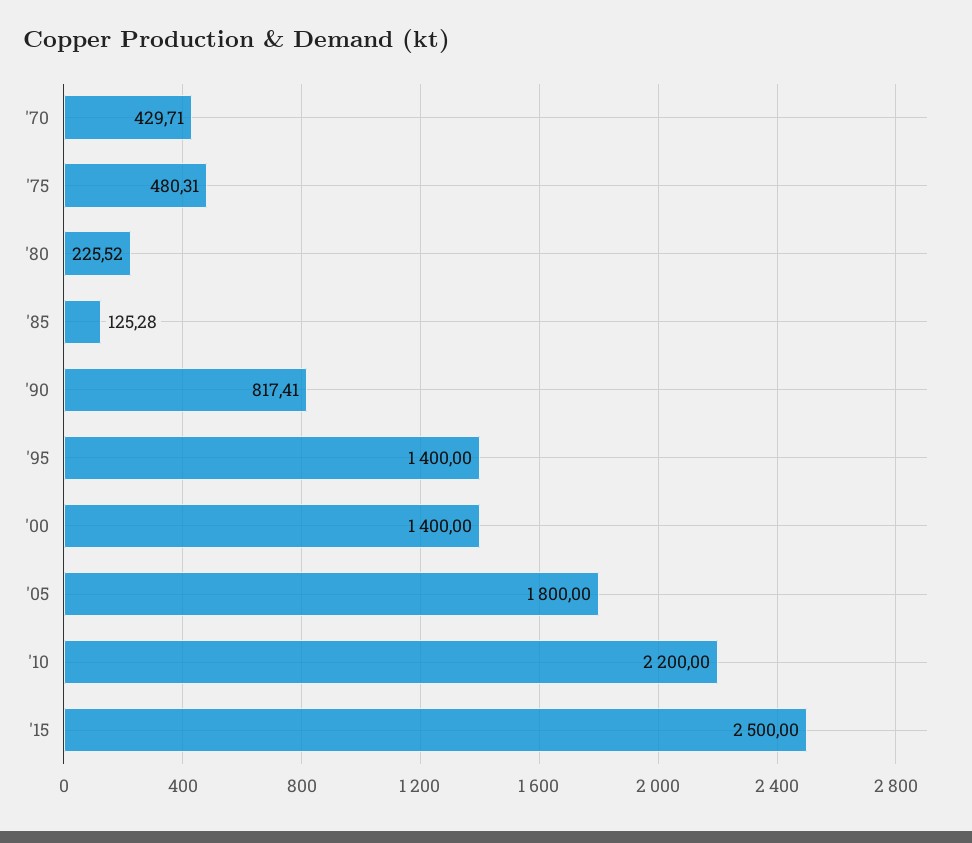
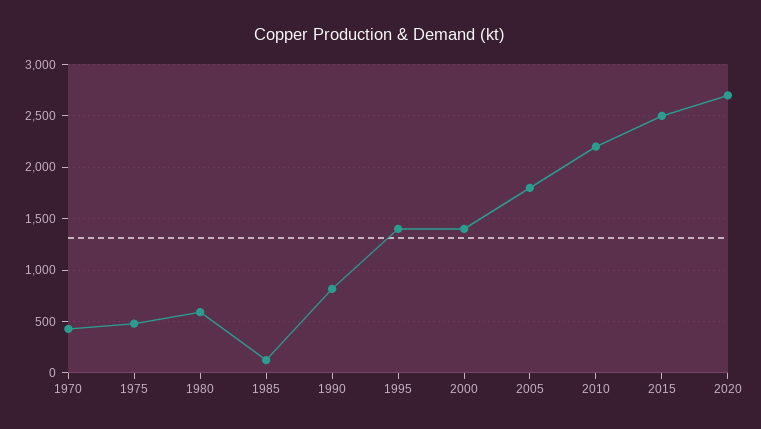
'80: 225.52 -> 600
2020: none -> 2700

